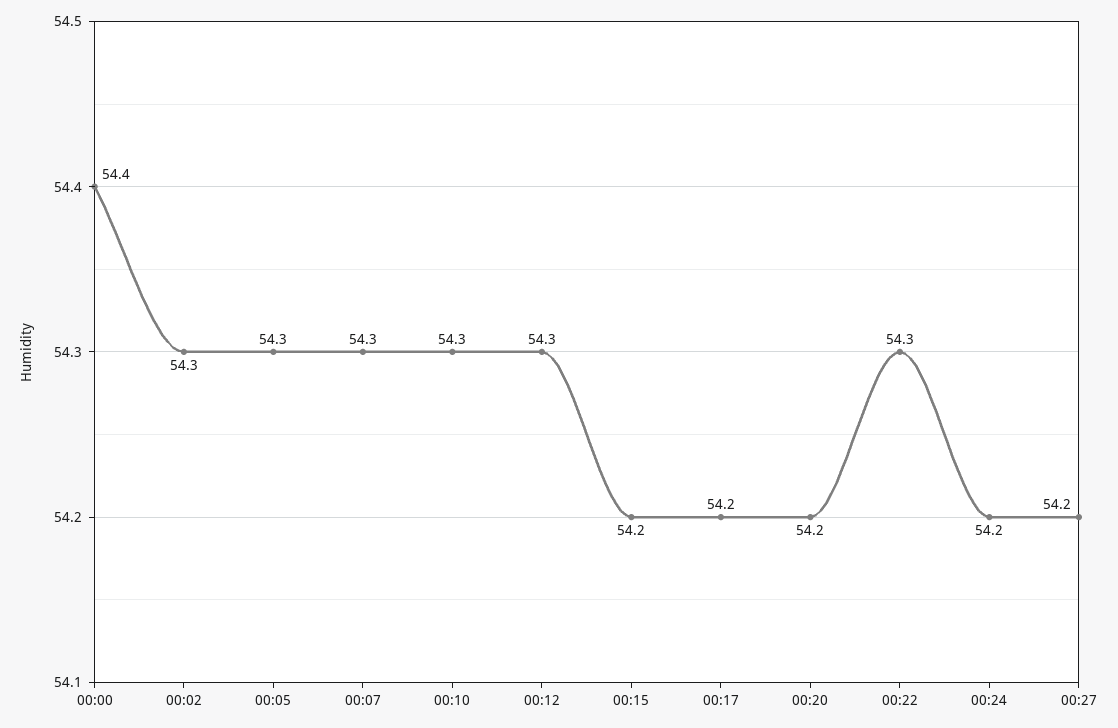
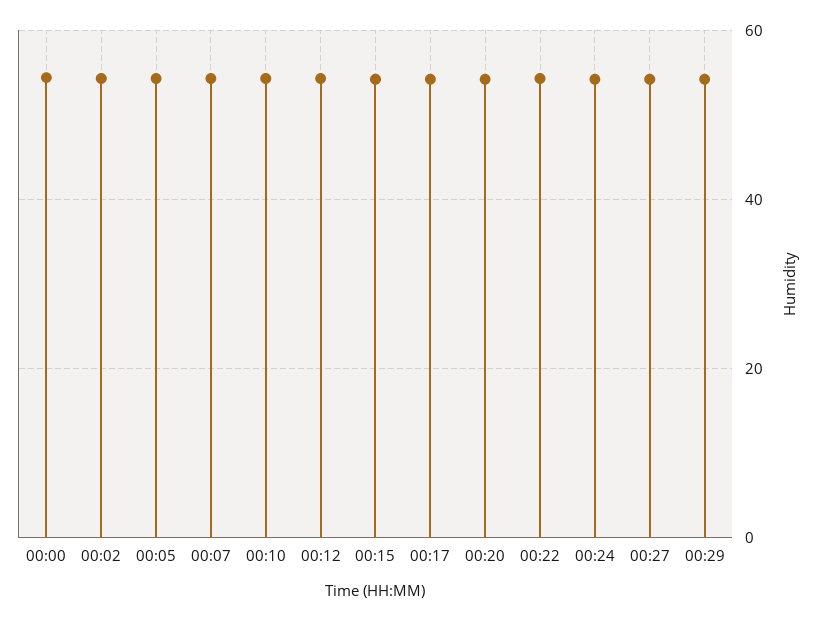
00:29: none -> 54

